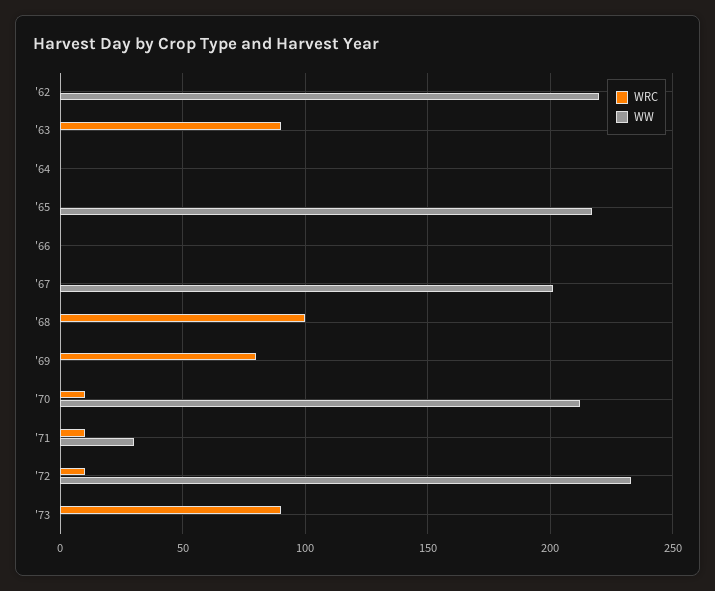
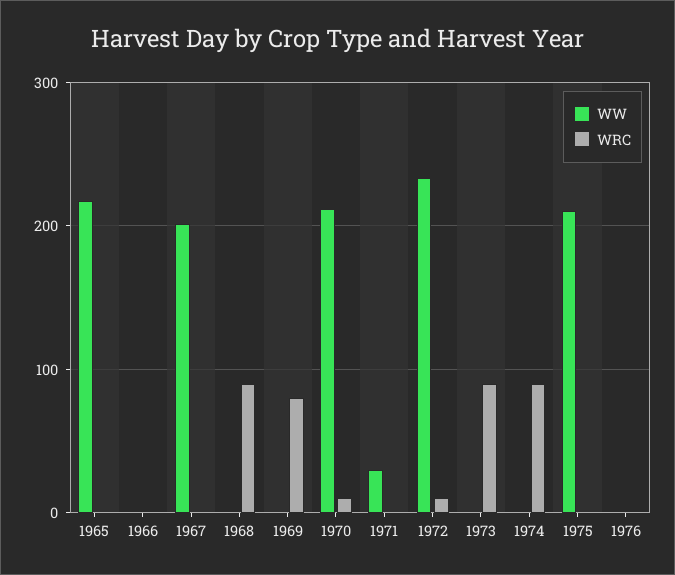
WRC, '62: 0 -> none
WW, '62: 220 -> none
WRC, '63: 90 -> none
WW, '63: 0 -> none
WRC, '64: 0 -> none
WW, '64: 0 -> none
WRC, '68: 100 -> 90
WRC, '71: 10 -> 0
WW, 1974: none -> 0
WRC, 1974: none -> 90
WW, 1975: none -> 210
WRC, 1975: none -> 0
WW, 1976: none -> 0
WRC, 1976: none -> 0

